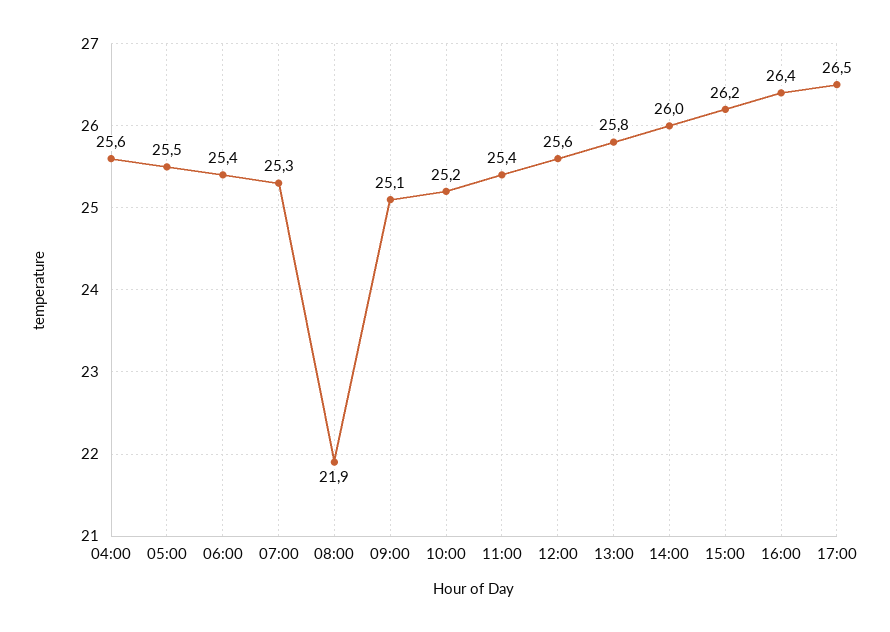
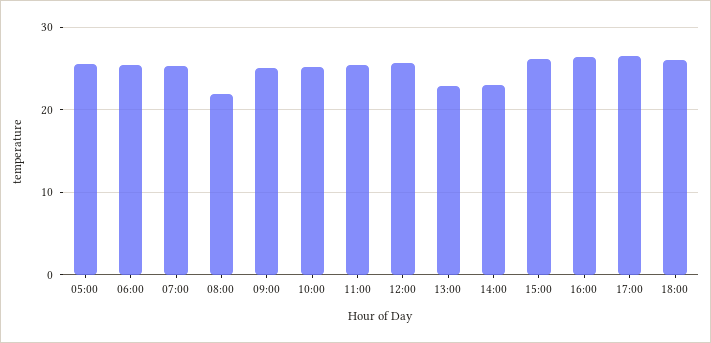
04:00: 25.6 -> none
13:00: 25.8 -> 23
14:00: 26 -> 23
18:00: none -> 26

